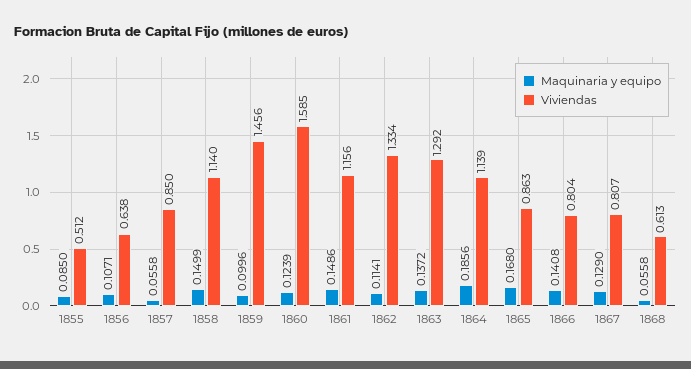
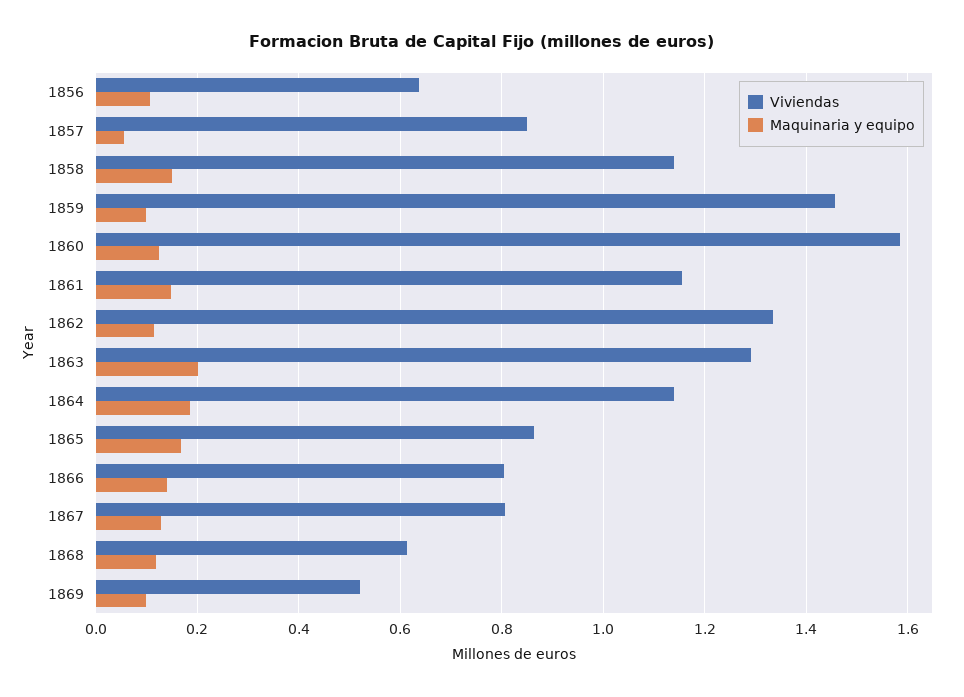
Maquinaria y equipo, 1855: 0.085 -> none
Viviendas, 1855: 0.512 -> none
Maquinaria y equipo, 1863: 0.1372 -> 0.2
Maquinaria y equipo, 1868: 0.0558 -> 0.12
Viviendas, 1869: none -> 0.52
Maquinaria y equipo, 1869: none -> 0.1

